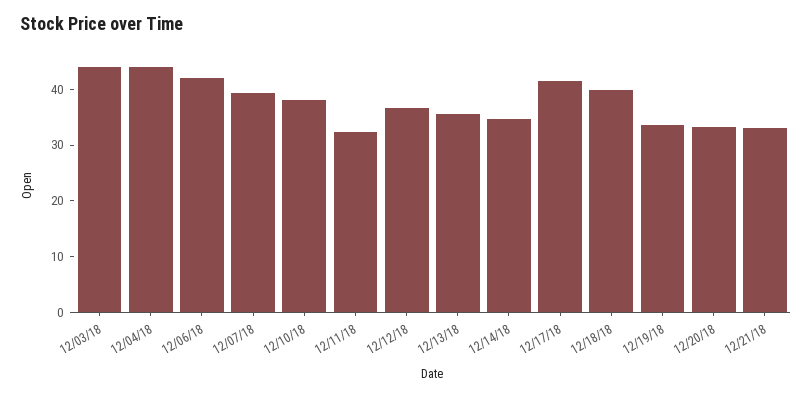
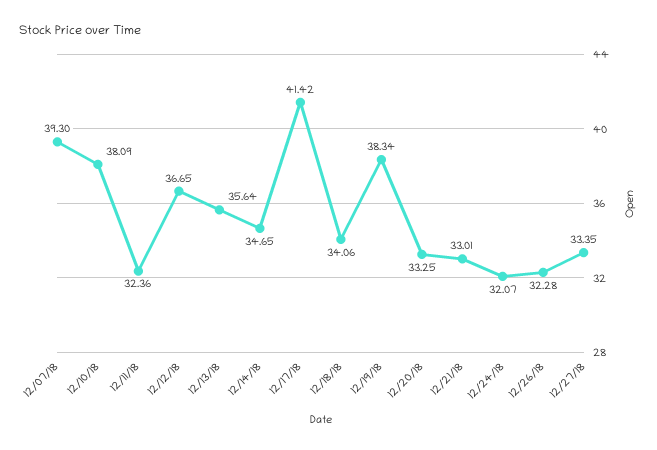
12/03/18: 44 -> none
12/04/18: 44 -> none
12/06/18: 42 -> none
12/18/18: 40 -> 34.06
12/19/18: 34 -> 38.34
12/24/18: none -> 32.07
12/26/18: none -> 32.28
12/27/18: none -> 33.35

